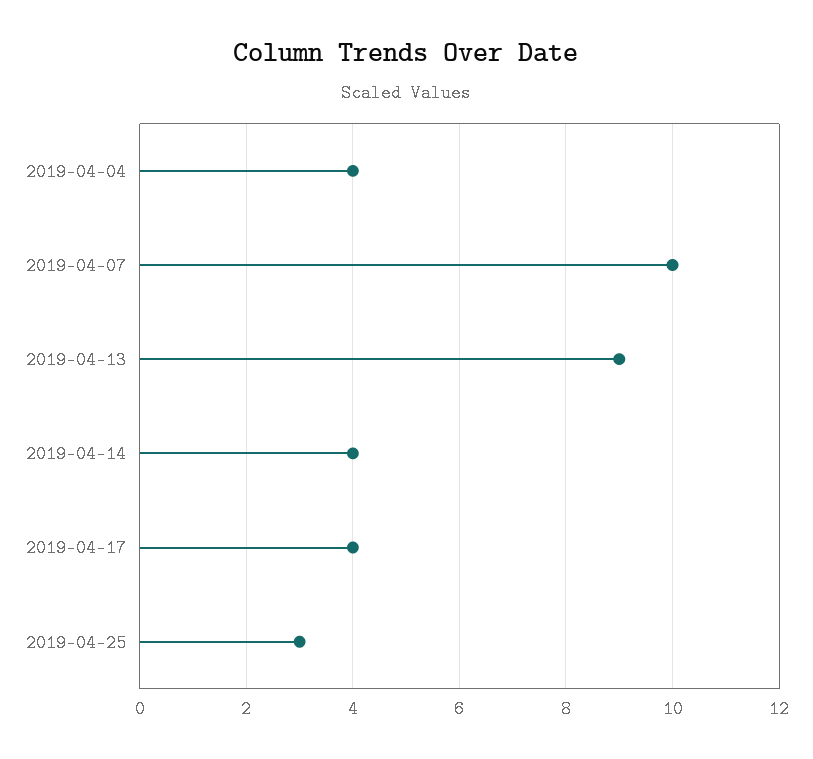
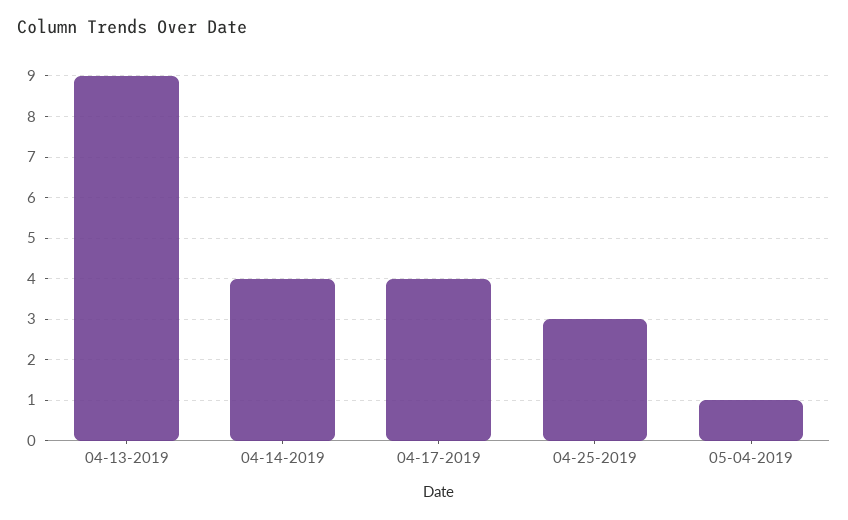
2019-04-04: 4 -> none
2019-04-07: 10 -> none
05-04-2019: none -> 1

